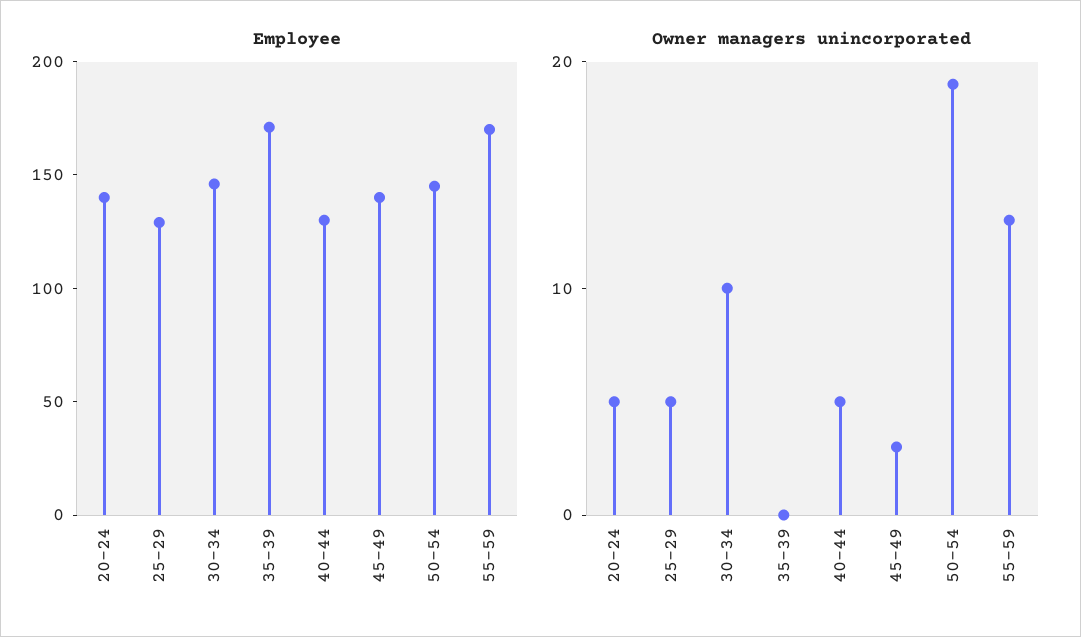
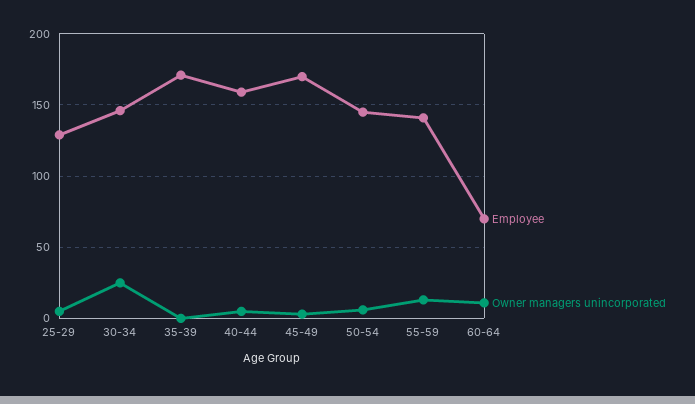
Employee, 20-24: 140 -> none
Employee, 40-44: 130 -> 160
Employee, 45-49: 140 -> 170
Employee, 55-59: 170 -> 140
Owner managers unincorporated, 20-24: 5 -> none
Owner managers unincorporated, 30-34: 10 -> 25
Owner managers unincorporated, 50-54: 19 -> 5
Employee, 60-64: none -> 70
Owner managers unincorporated, 60-64: none -> 10

